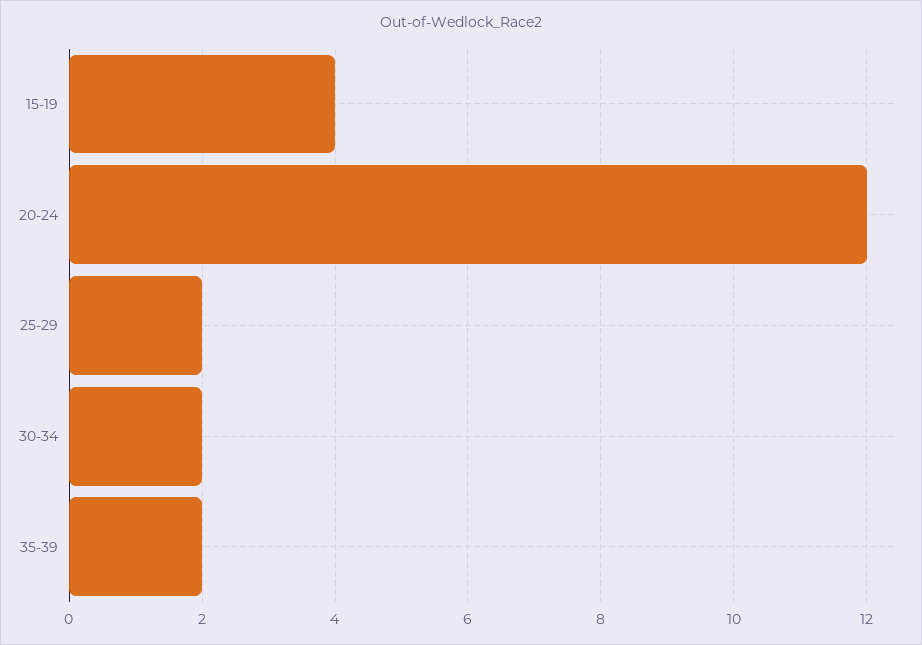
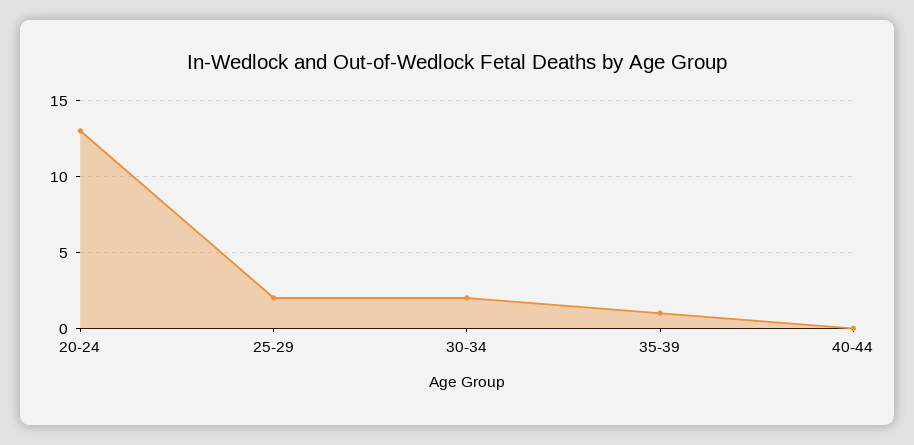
15-19: 4 -> none
20-24: 12 -> 13
35-39: 2 -> 1
40-44: none -> 0

